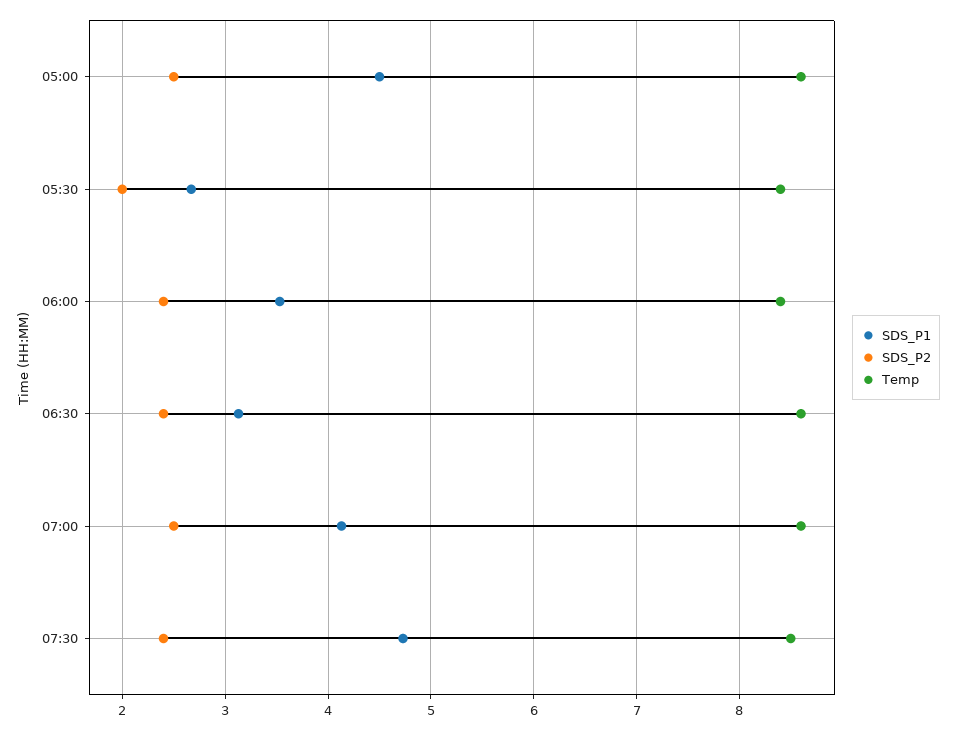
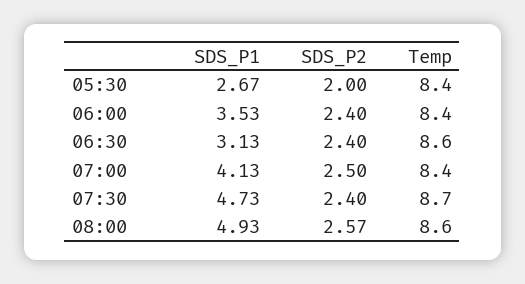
SDS_P1, 05:00: 4.5 -> none
SDS_P2, 05:00: 2.5 -> none
Temp, 05:00: 8.6 -> none
Temp, 07:00: 8.6 -> 8.4
Temp, 07:30: 8.5 -> 8.7
SDS_P1, 08:00: none -> 4.93
SDS_P2, 08:00: none -> 2.57
Temp, 08:00: none -> 8.6

